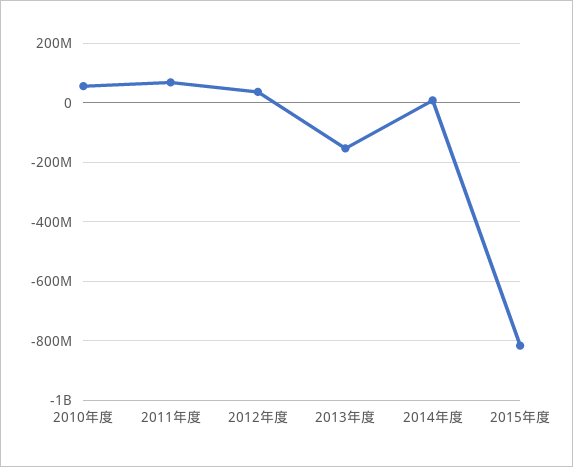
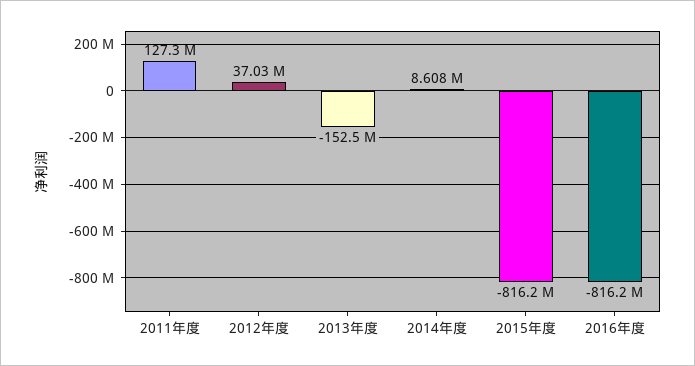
2010年度: 50000000 -> none
2011年度: 75000000 -> 127300000
2016年度: none -> -816200000

